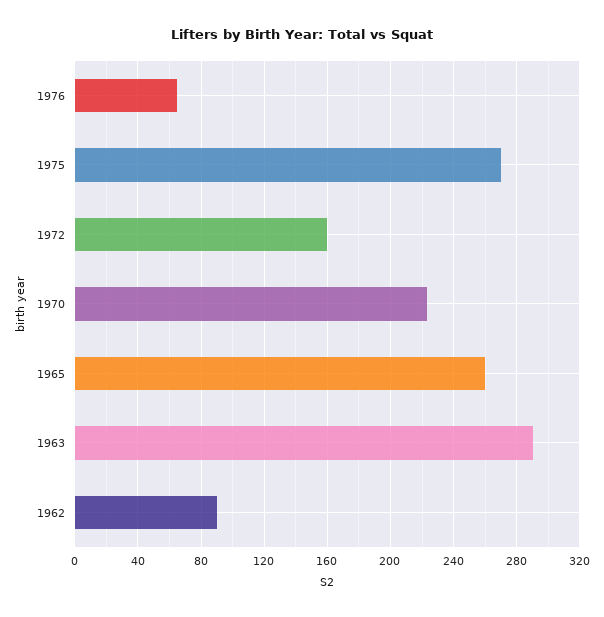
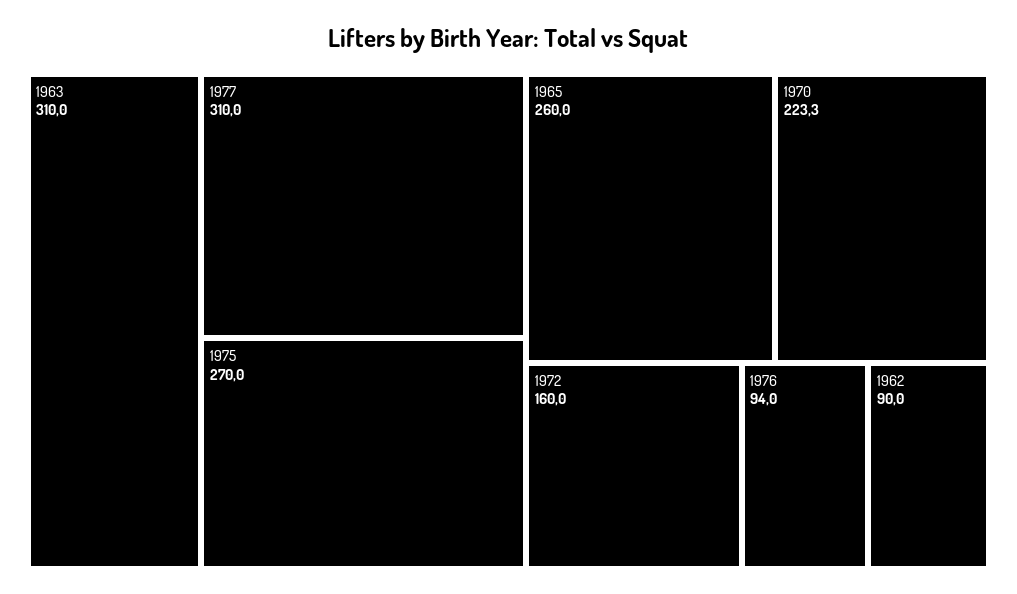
1976: 65 -> 94
1963: 290 -> 310
1977: none -> 310

